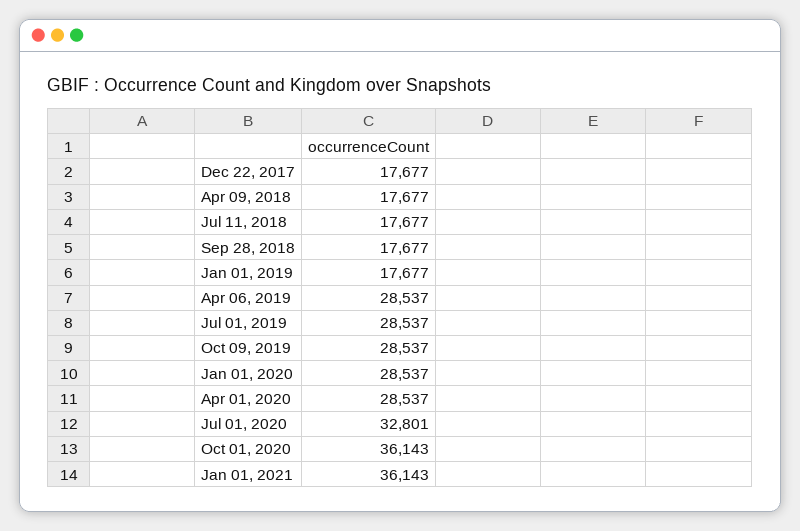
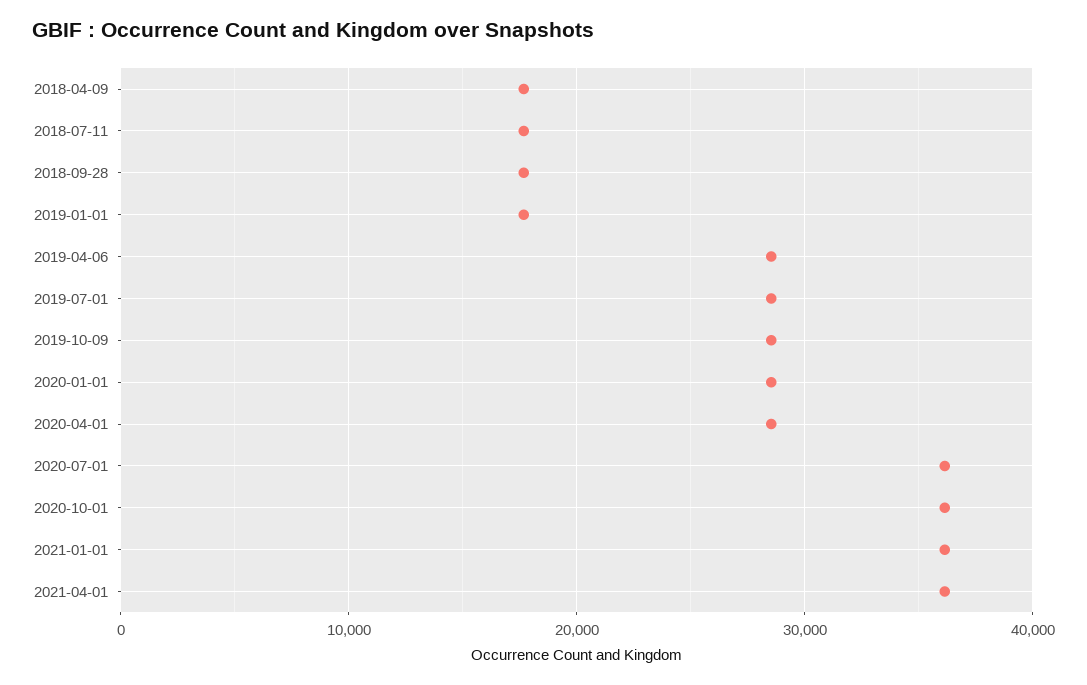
Dec 22, 2017: 17677 -> none
Jul 01, 2020: 32801 -> 36000
2021-04-01: none -> 36000

